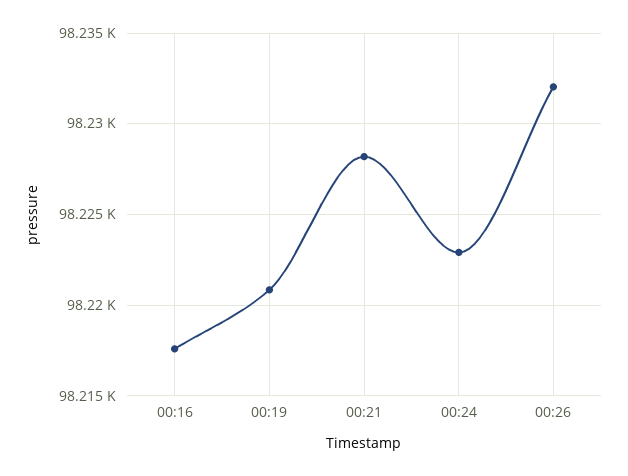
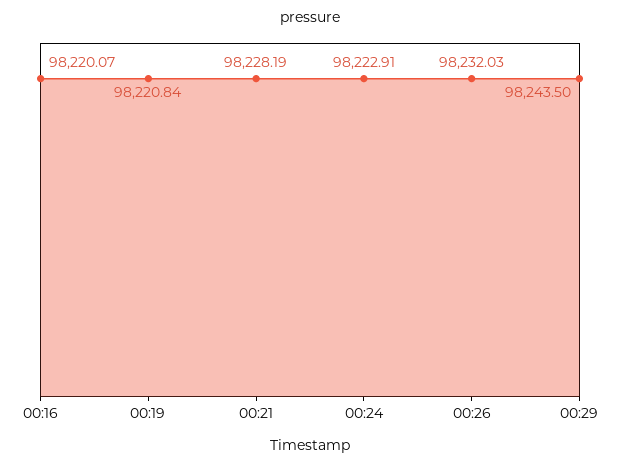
00:16: 98217.5 -> 98220.07
00:29: none -> 98243.5

